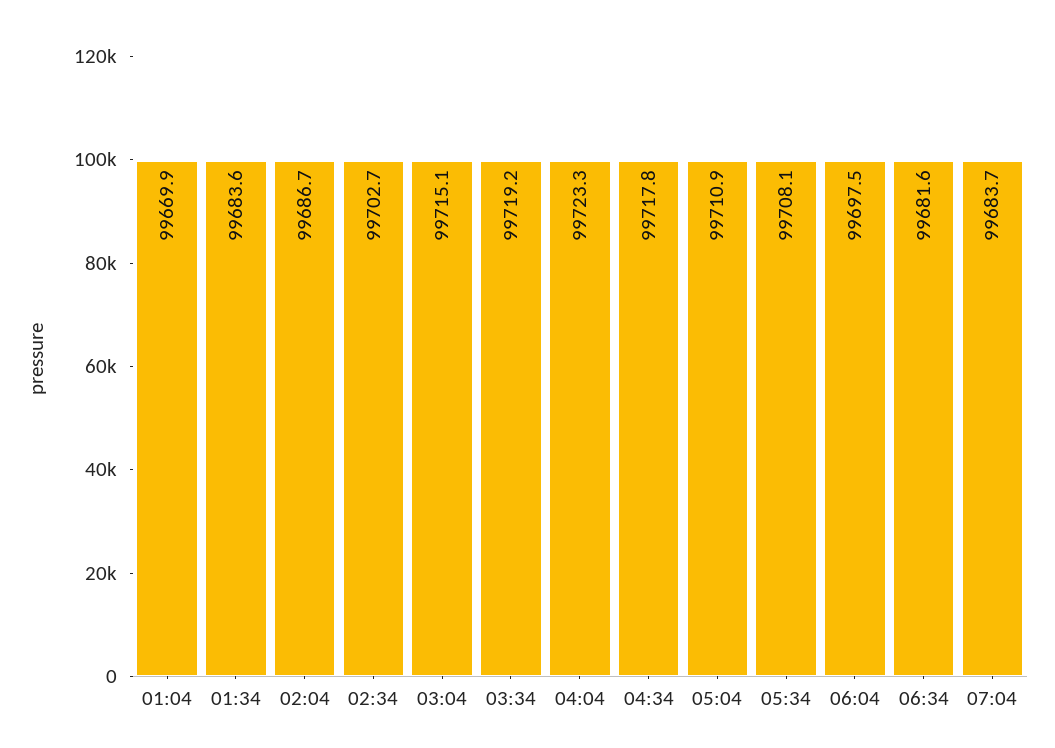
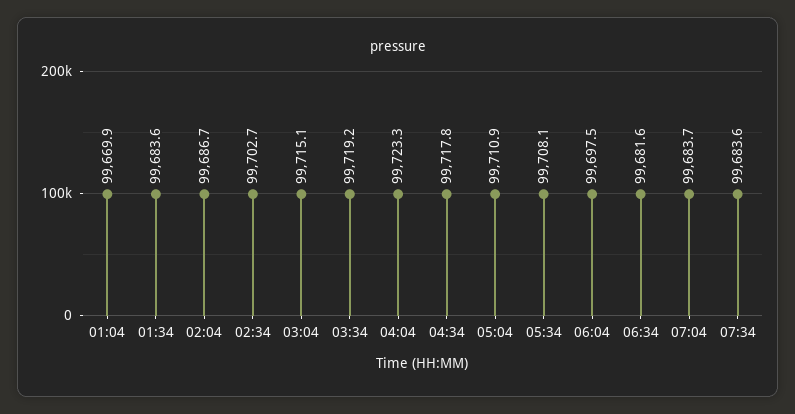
07:34: none -> 99683.6

